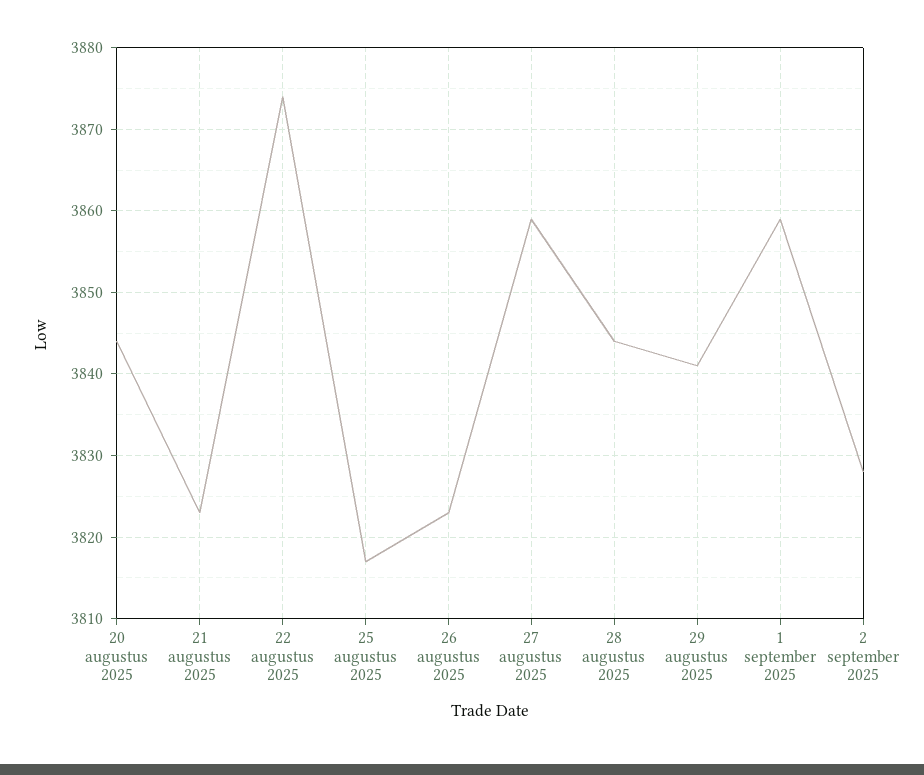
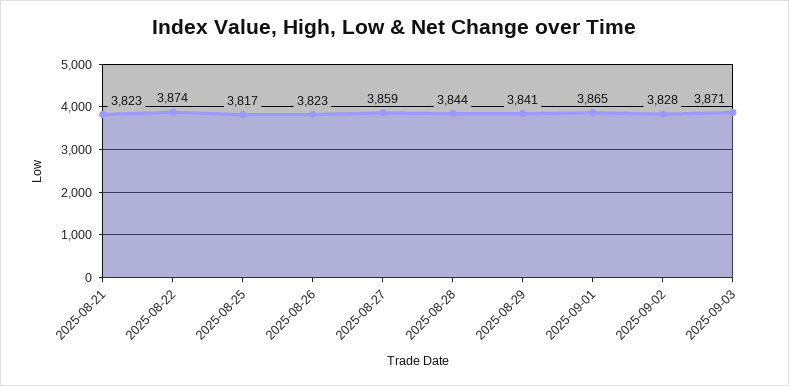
20 augustus 2025: 3844 -> none
1 september 2025: 3859 -> 3865
2025-09-03: none -> 3871

